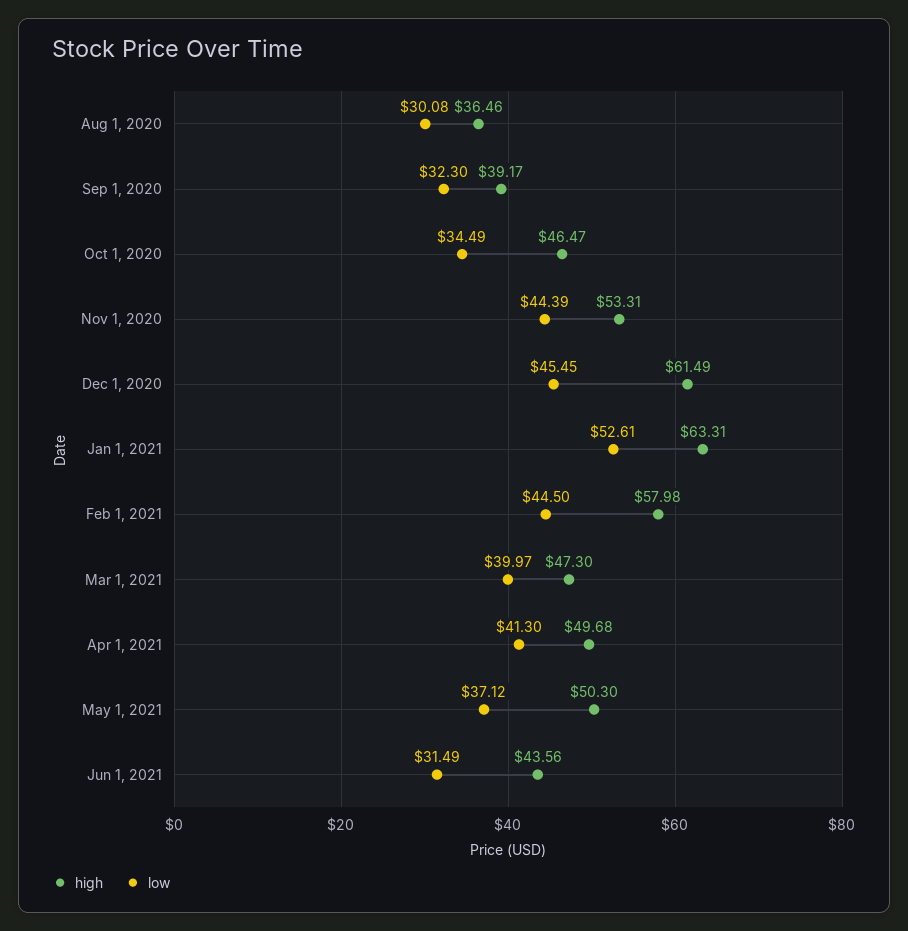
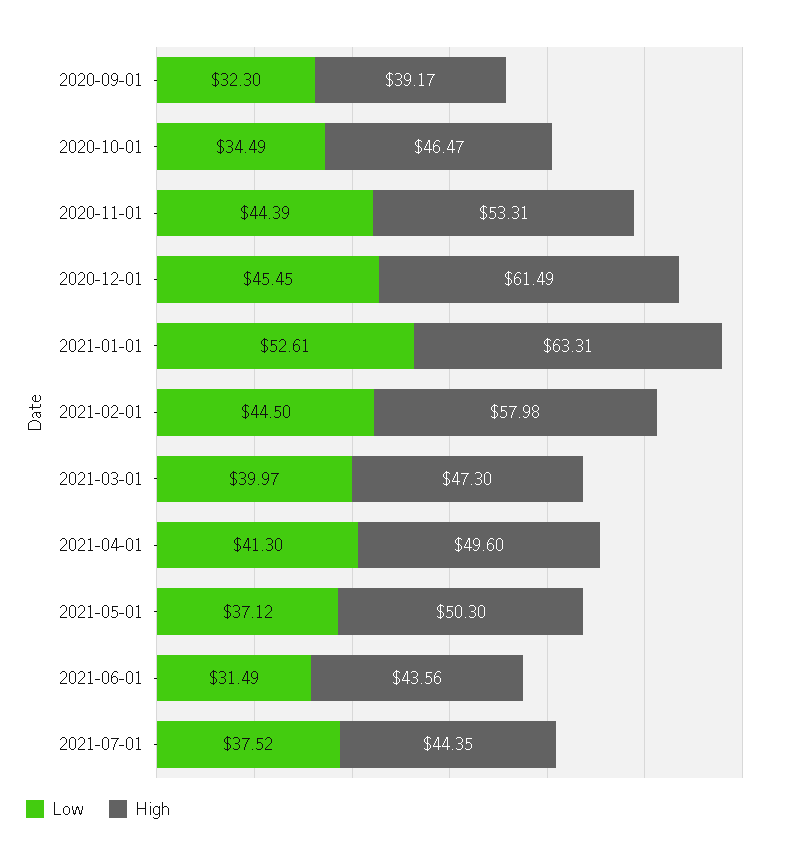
high, Aug 1, 2020: 36.46 -> none
low, Aug 1, 2020: 30.08 -> none
high, Apr 1, 2021: 49.68 -> 49.6
low, 2021-07-01: none -> 37.52
high, 2021-07-01: none -> 44.35

